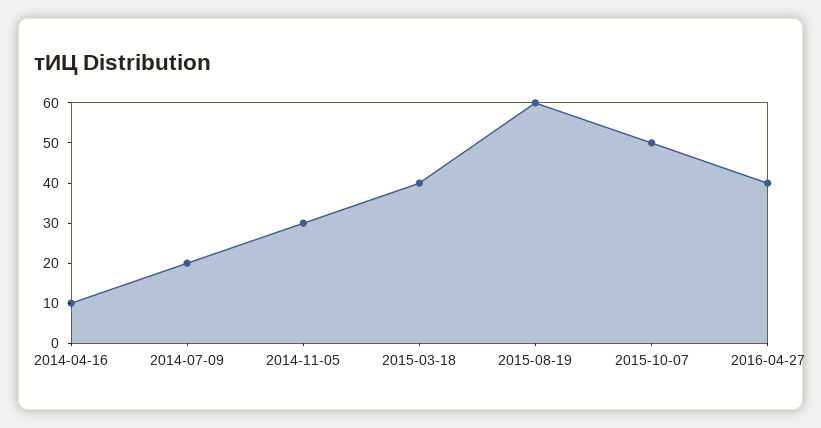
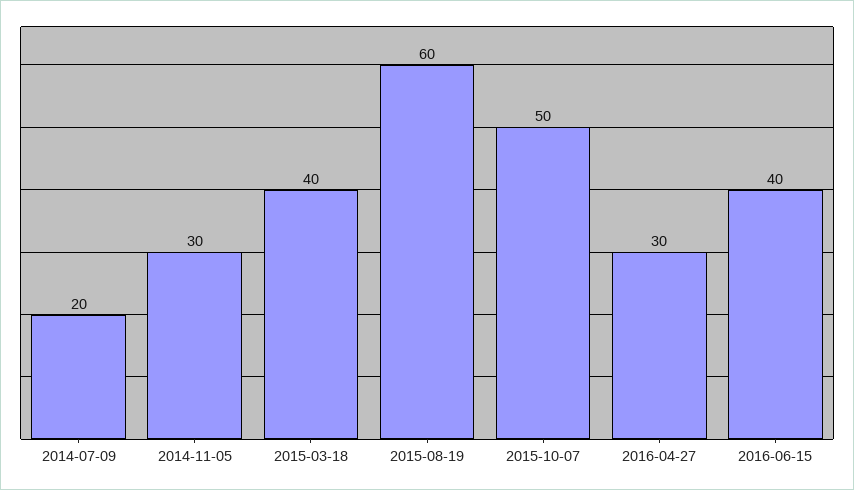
2014-04-16: 10 -> none
2016-04-27: 40 -> 30
2016-06-15: none -> 40

